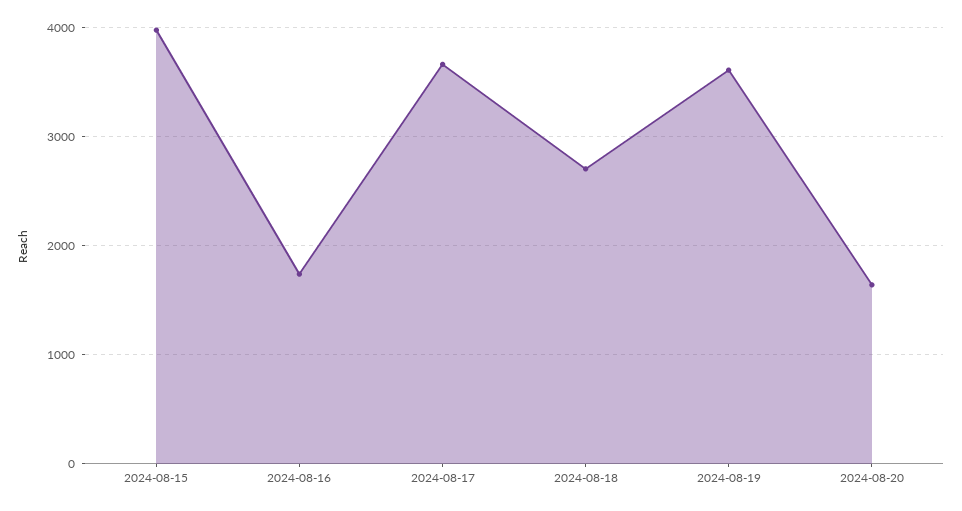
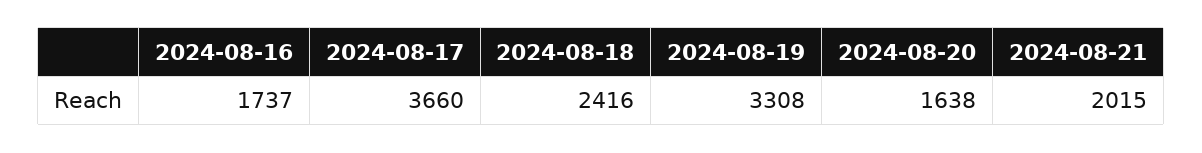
2024-08-15: 4000 -> none
2024-08-18: 2700 -> 2416
2024-08-19: 3600 -> 3308
2024-08-21: none -> 2015

